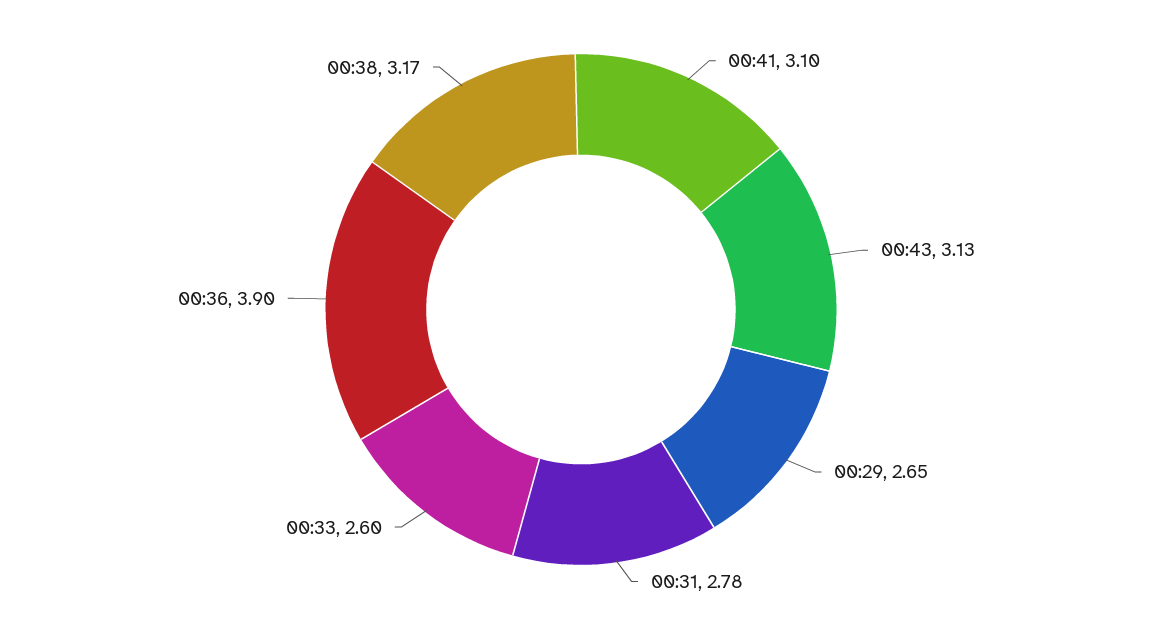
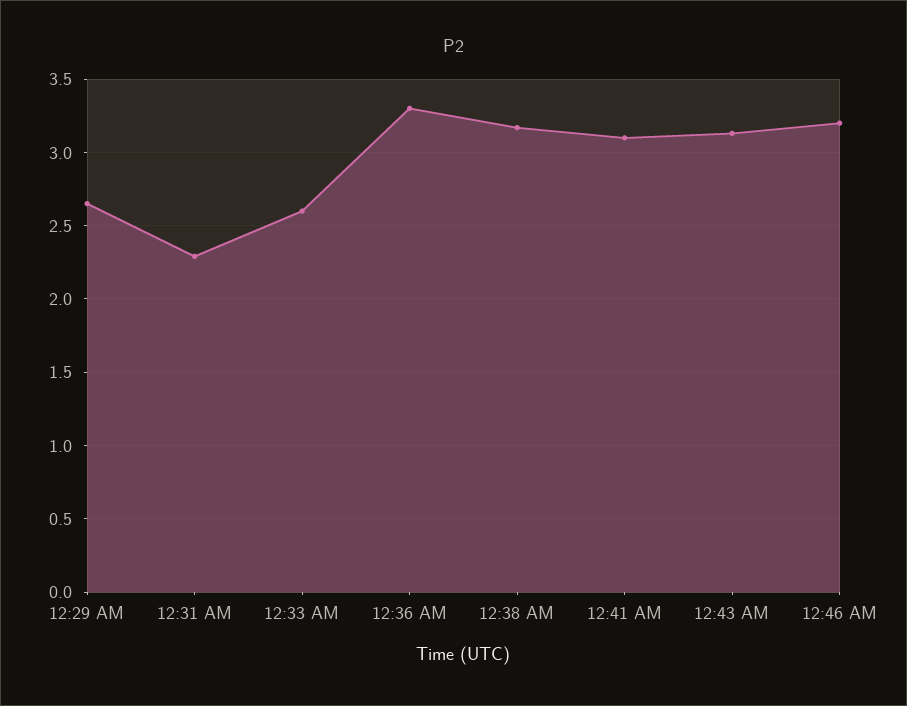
00:31: 2.78 -> 2.3
00:36: 3.9 -> 3.3
12:46 AM: none -> 3.2

